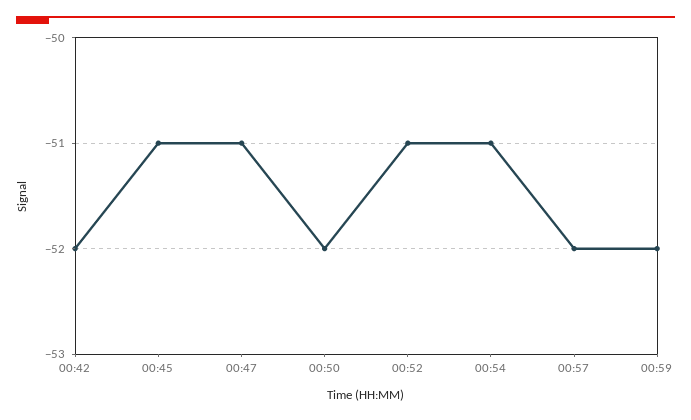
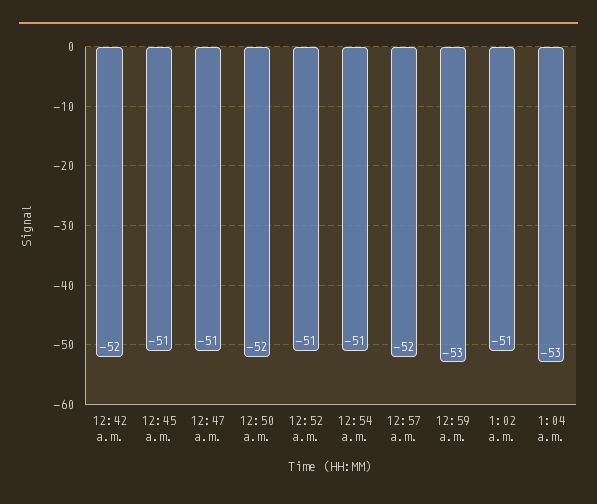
00:59: -52 -> -53
1:02 a.m.: none -> -51
1:04 a.m.: none -> -53

